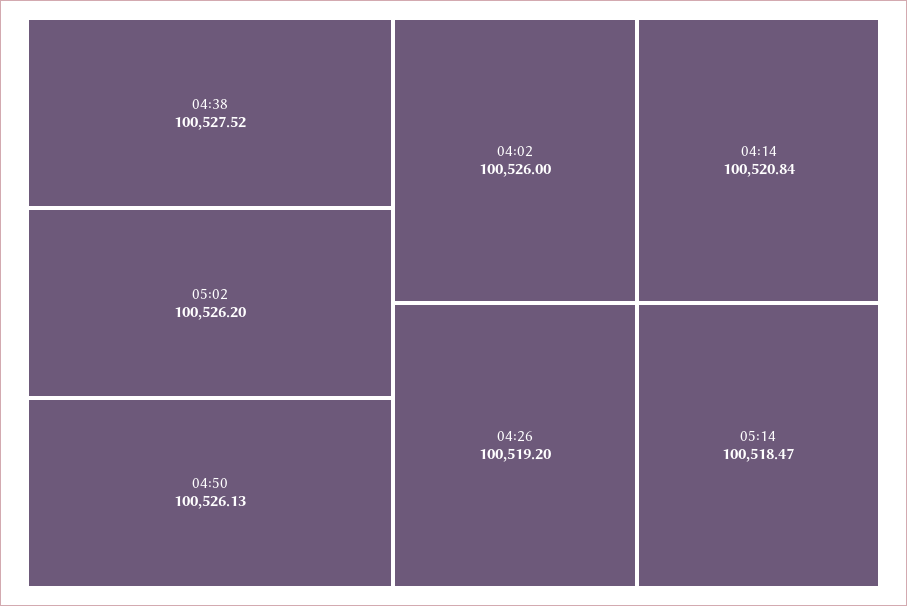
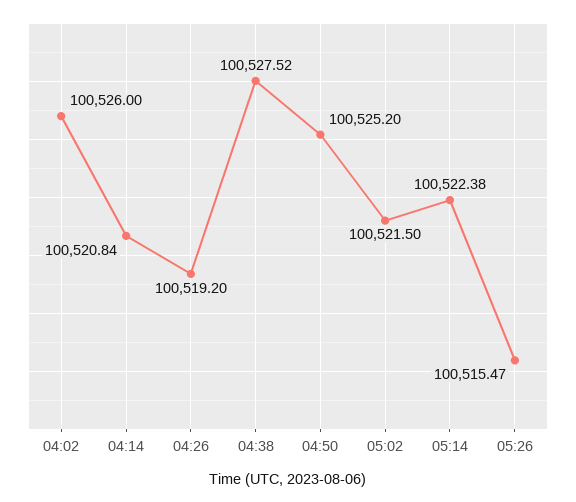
05:02: 100526.2 -> 100521.5
04:50: 100526.13 -> 100525.2
05:14: 100518.47 -> 100522.38
05:26: none -> 100515.47

